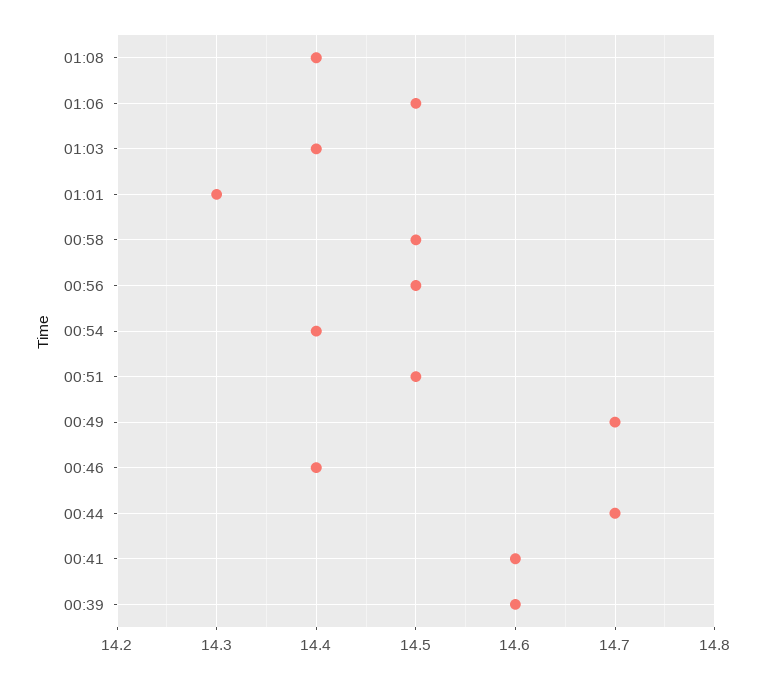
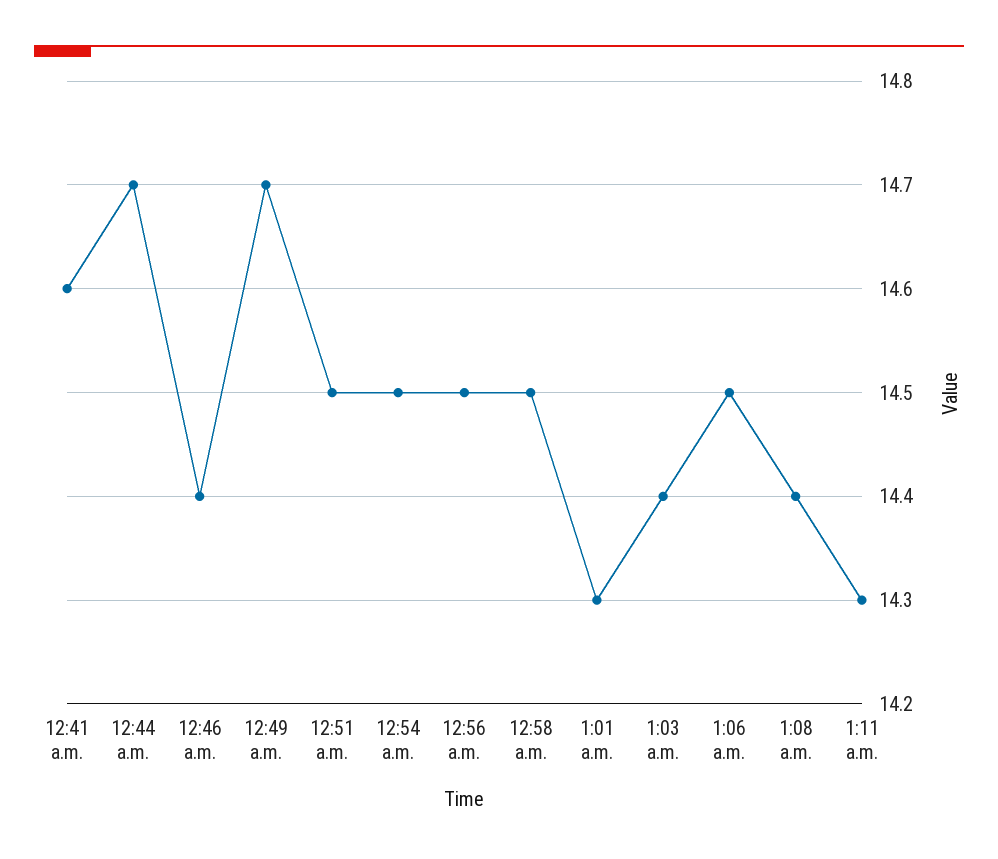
00:54: 14.4 -> 14.5
00:39: 14.6 -> none
1:11 a.m.: none -> 14.3

